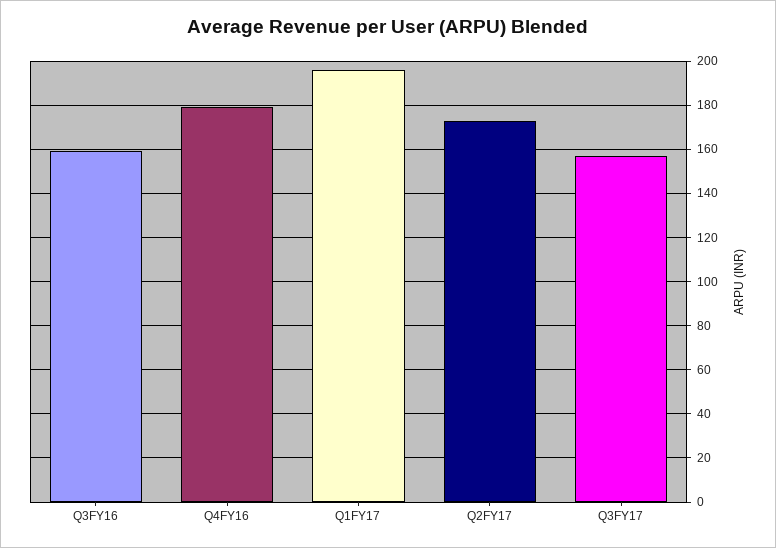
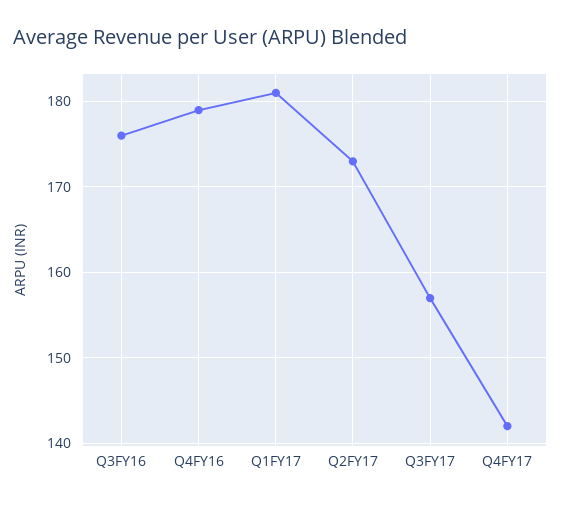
Q3FY16: 160 -> 176
Q1FY17: 195 -> 181
Q4FY17: none -> 142

